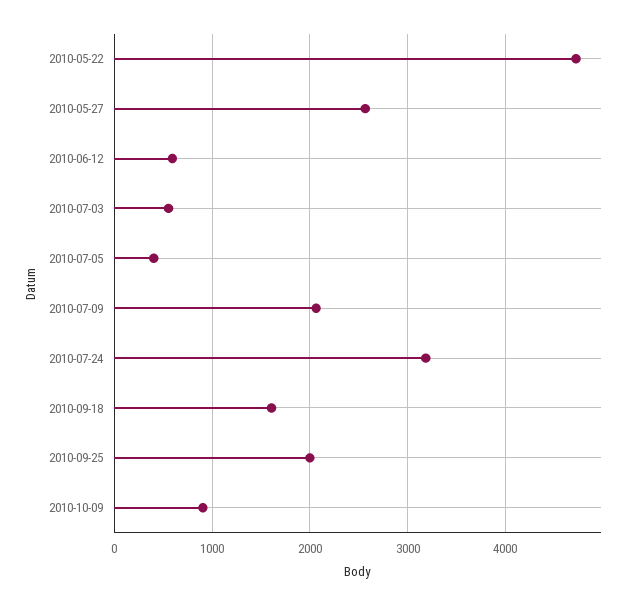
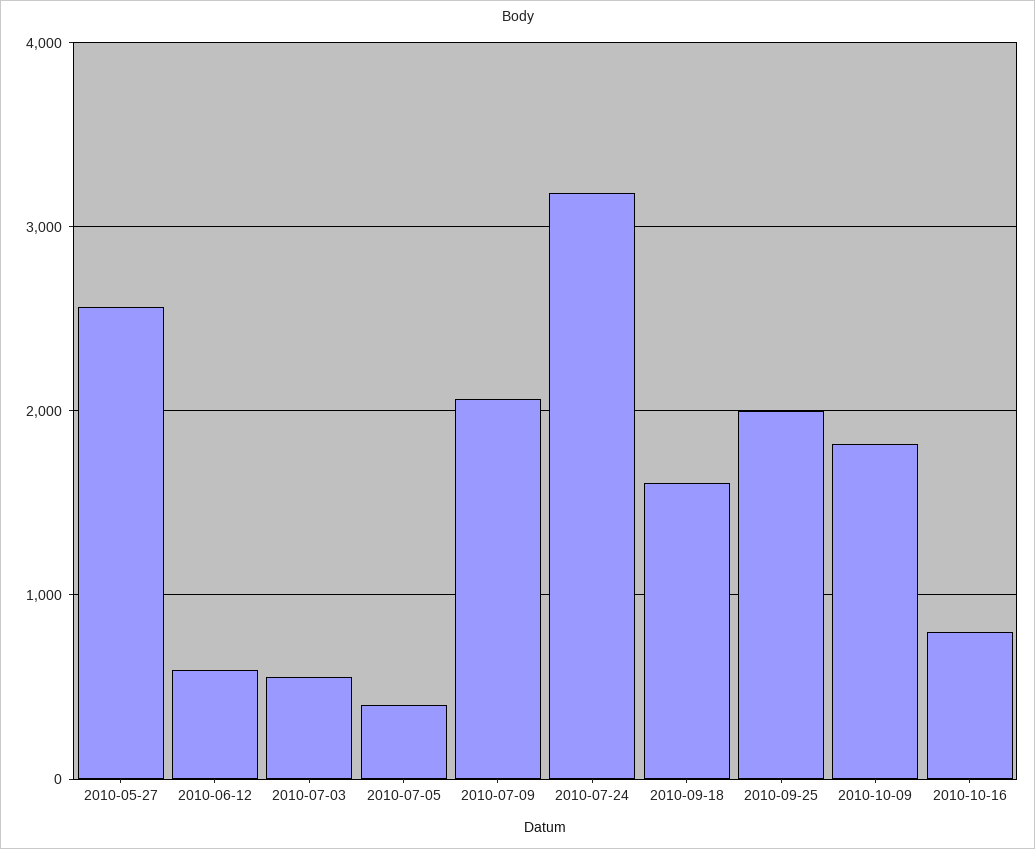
2010-05-22: 4700 -> none
2010-10-09: 900 -> 1800
2010-10-16: none -> 800

